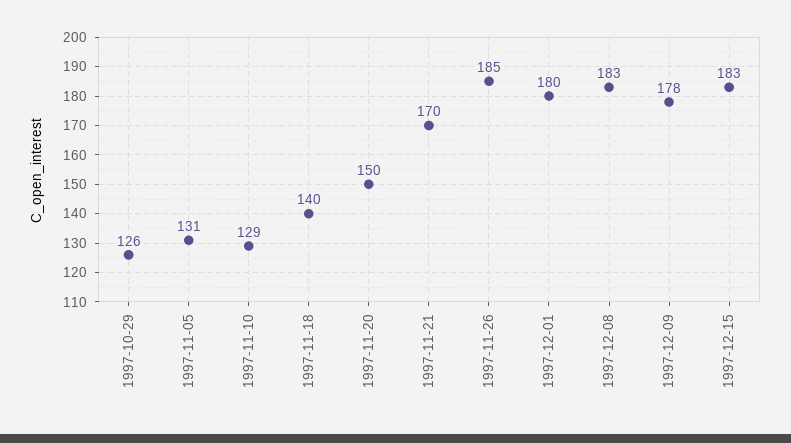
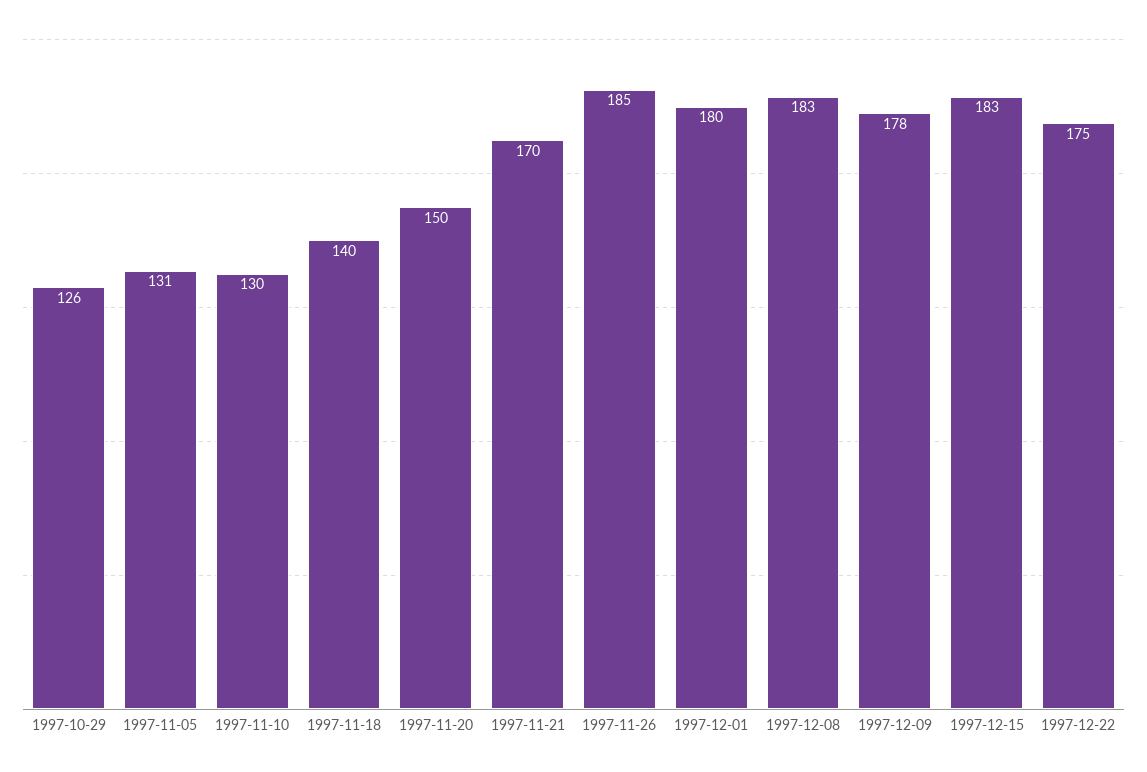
1997-11-10: 129 -> 130
1997-12-22: none -> 175

